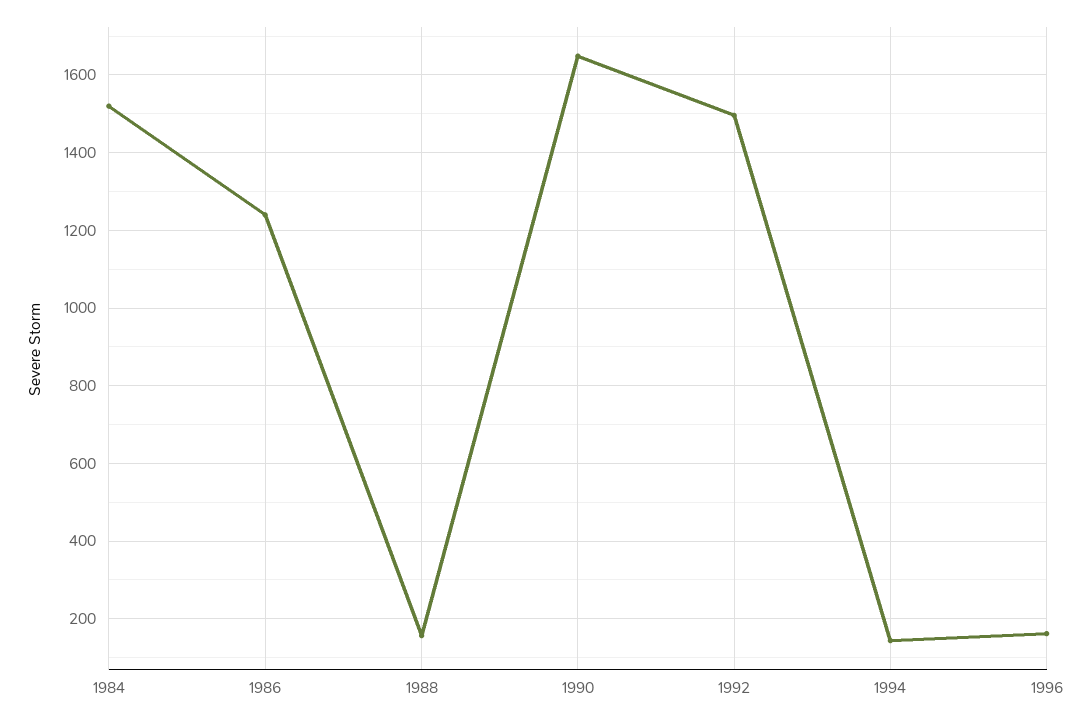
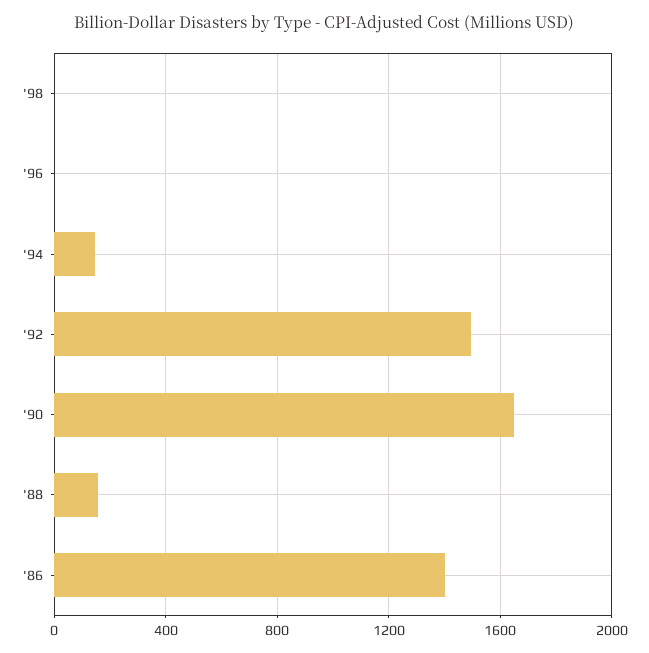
1984: 1520 -> none
1986: 1240 -> 1400
1996: 160 -> 0
'98: none -> 0

